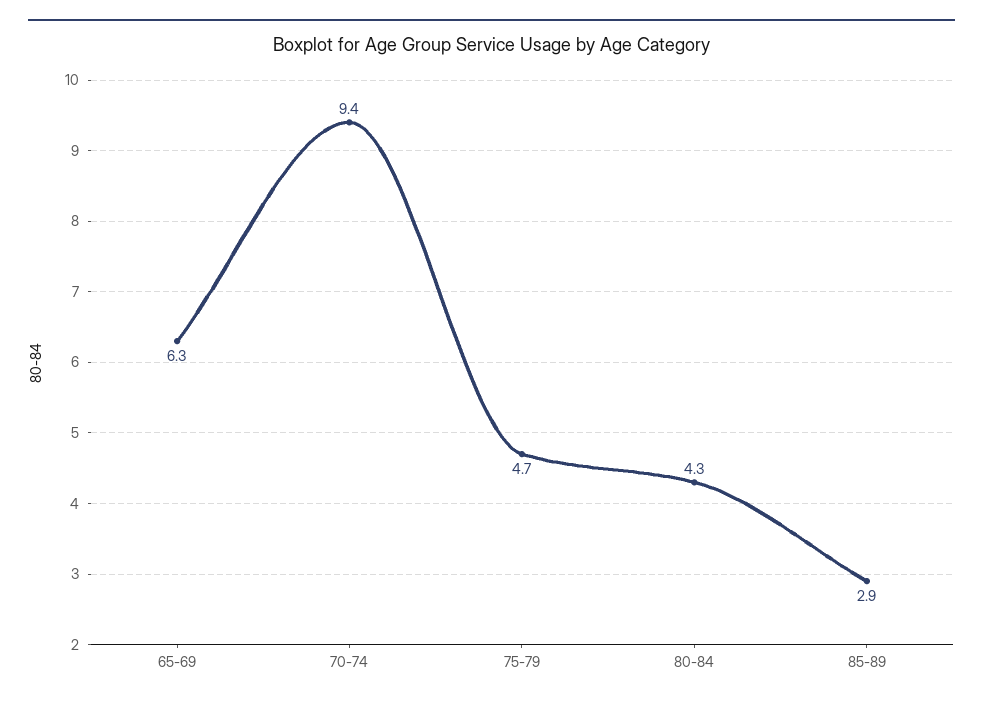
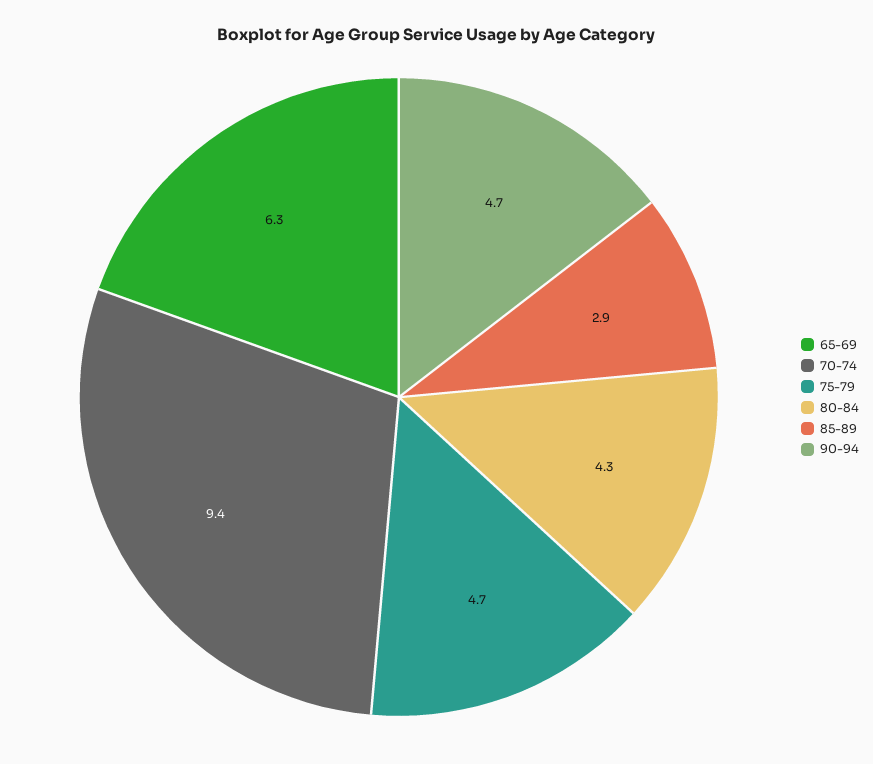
90-94: none -> 4.7

